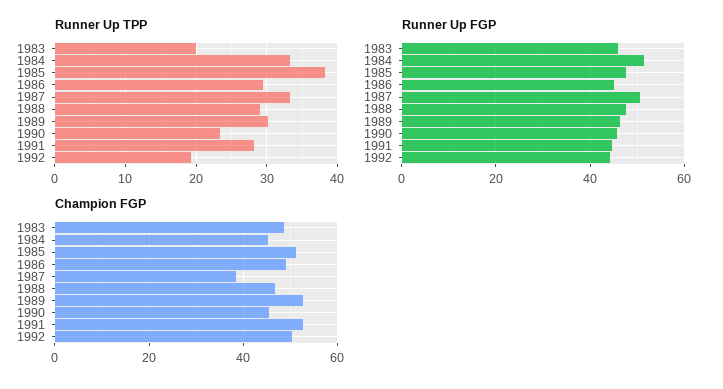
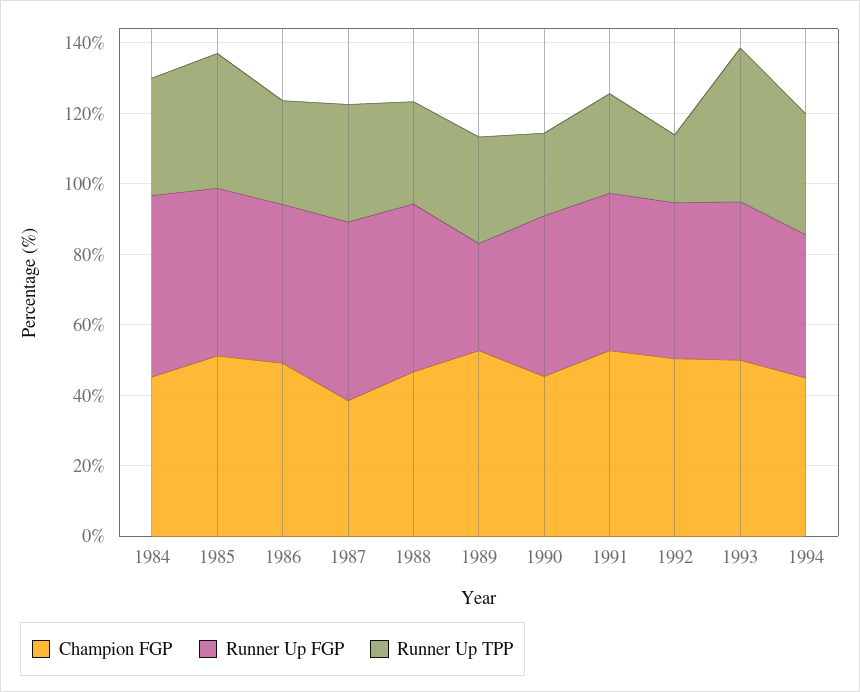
Runner Up TPP, 1983: 20 -> none
Runner Up FGP, 1983: 46 -> none
Runner Up FGP, 1989: 46 -> 30
Champion FGP, 1983: 48 -> none
Champion FGP, 1993: none -> 50
Runner Up FGP, 1993: none -> 45
Runner Up TPP, 1993: none -> 45
Champion FGP, 1994: none -> 45
Runner Up FGP, 1994: none -> 40
Runner Up TPP, 1994: none -> 35

